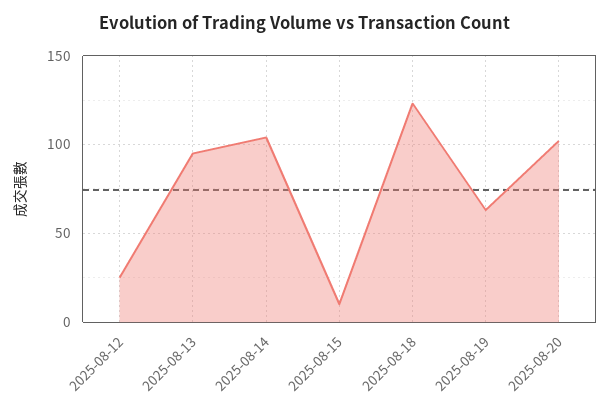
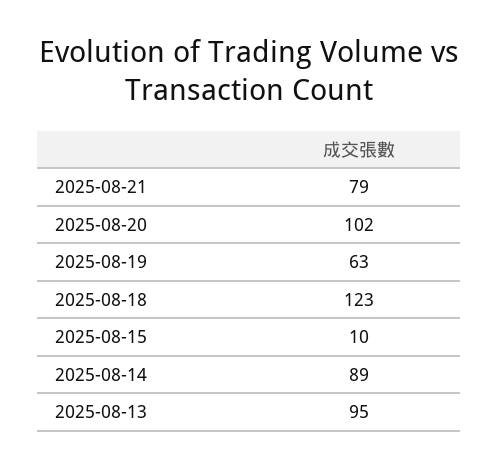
2025-08-12: 25 -> none
2025-08-14: 105 -> 89
2025-08-21: none -> 79

